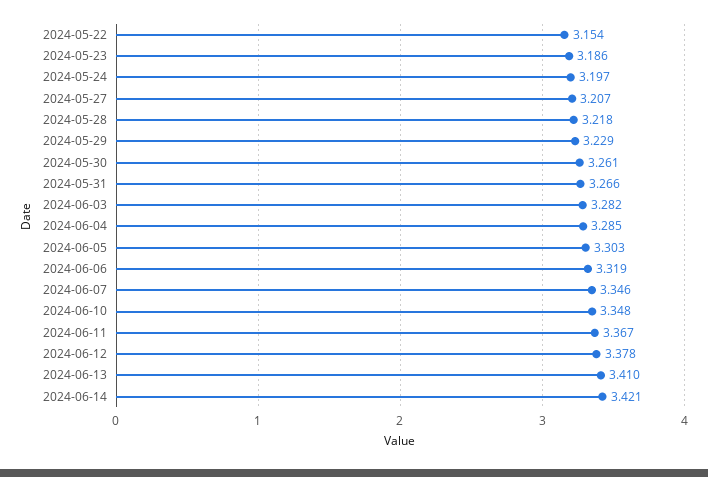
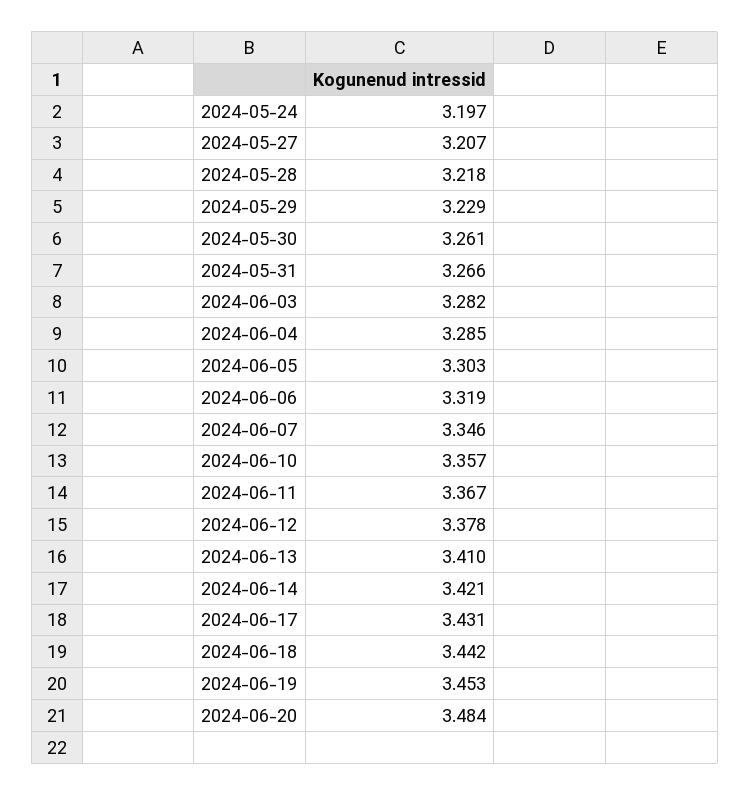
2024-05-22: 3.154 -> none
2024-05-23: 3.186 -> none
2024-06-10: 3.348 -> 3.357
2024-06-17: none -> 3.431
2024-06-18: none -> 3.442
2024-06-19: none -> 3.453
2024-06-20: none -> 3.484

